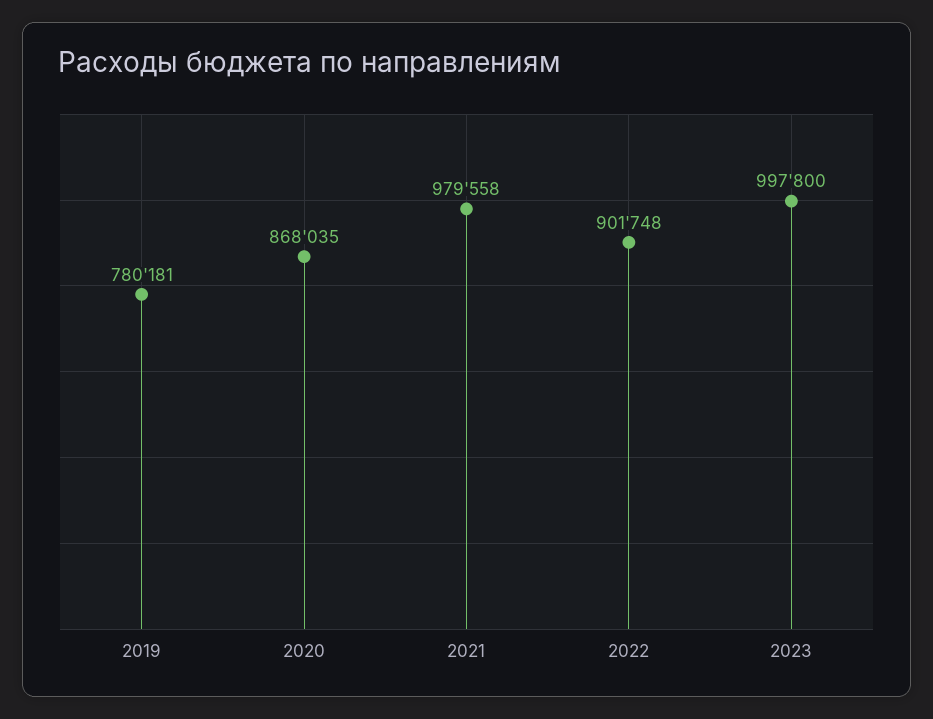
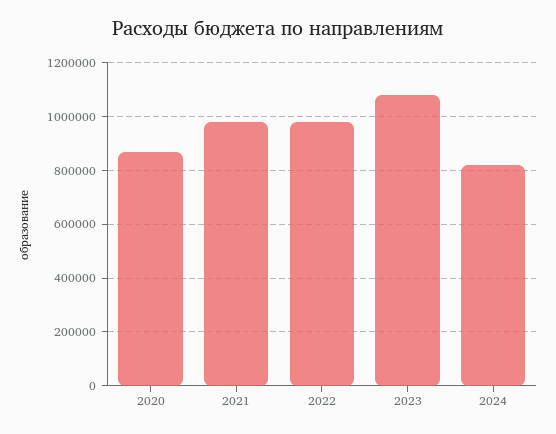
2019: 780181 -> none
2022: 901748 -> 975000
2023: 997800 -> 1075000
2024: none -> 825000

